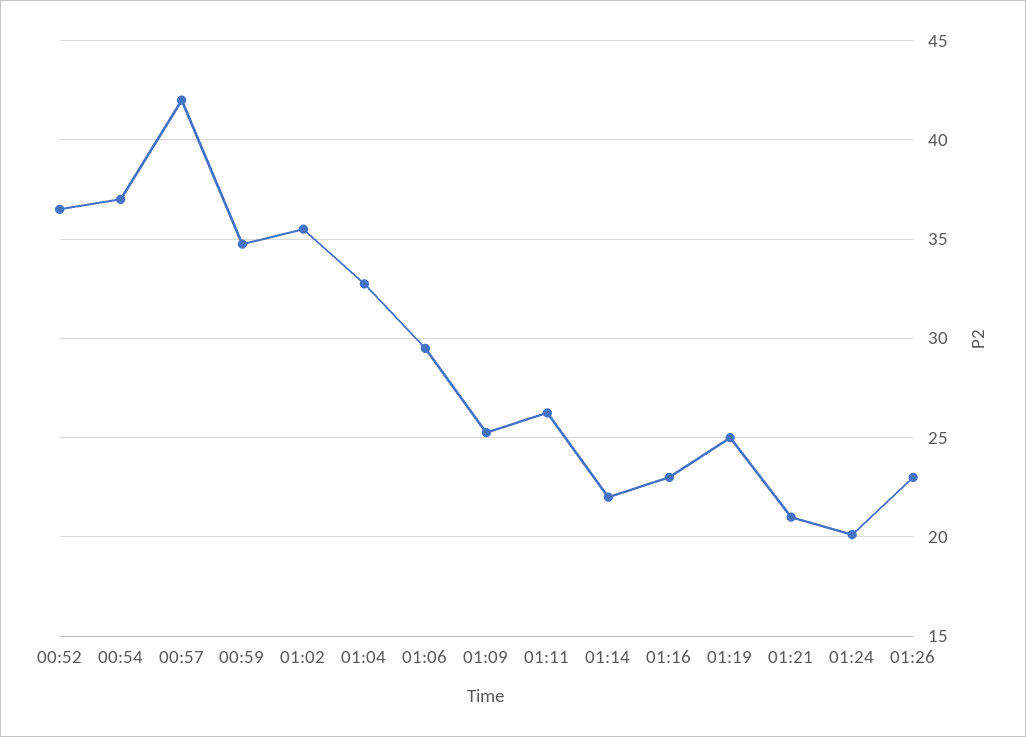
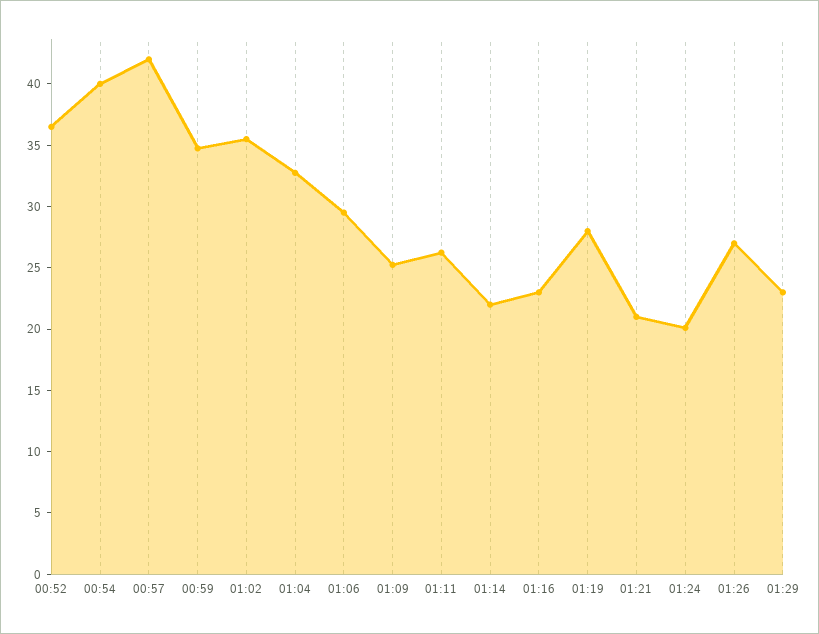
00:54: 37 -> 40
01:19: 25 -> 28
01:26: 23 -> 27
01:29: none -> 23

